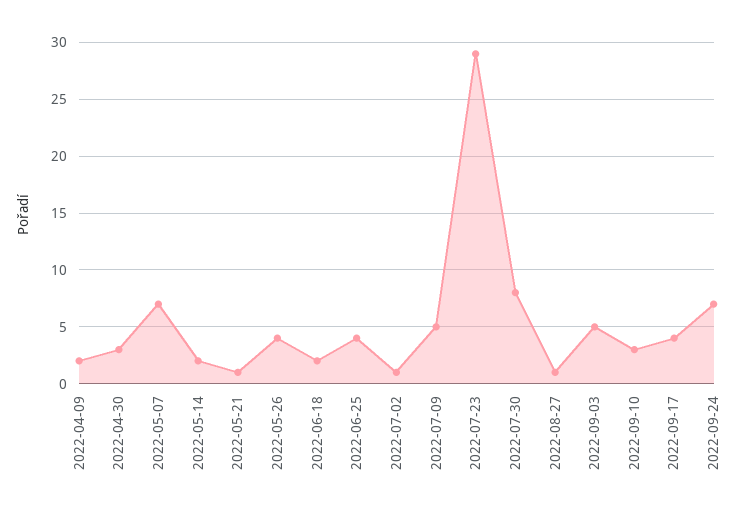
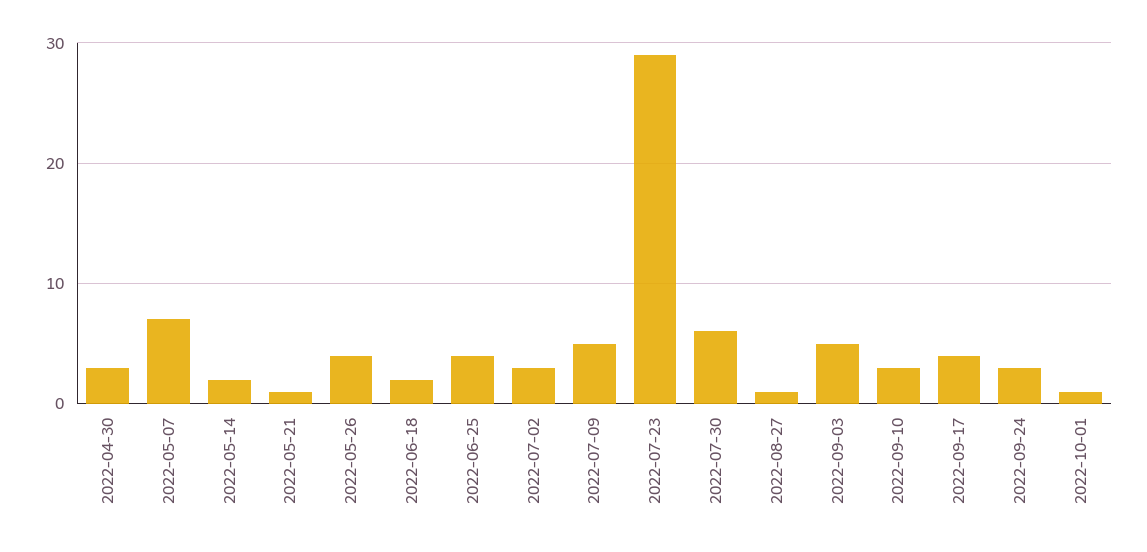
2022-04-09: 2 -> none
2022-07-02: 1 -> 3
2022-07-30: 8 -> 6
2022-09-24: 7 -> 3
2022-10-01: none -> 1

